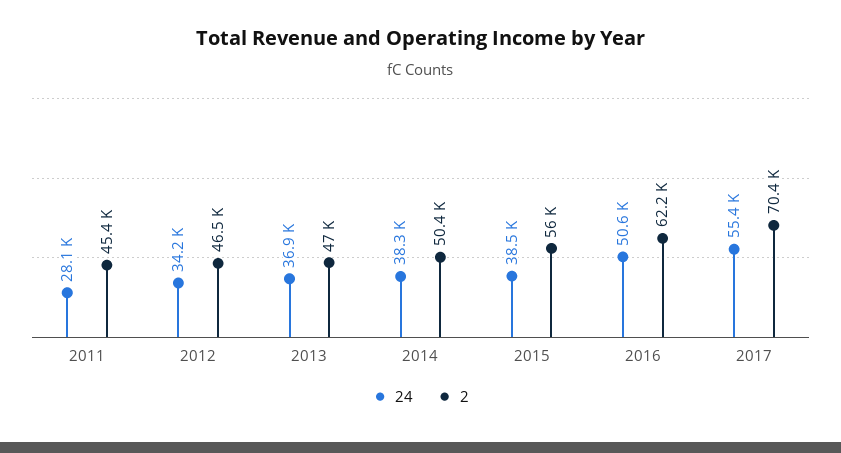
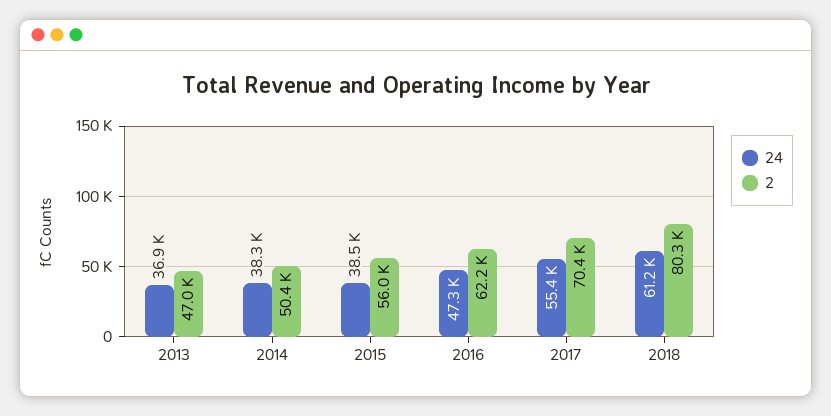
24, 2011: 28100 -> none
2, 2011: 45400 -> none
24, 2012: 34200 -> none
2, 2012: 46500 -> none
24, 2016: 50600 -> 47300
24, 2018: none -> 61200
2, 2018: none -> 80300

